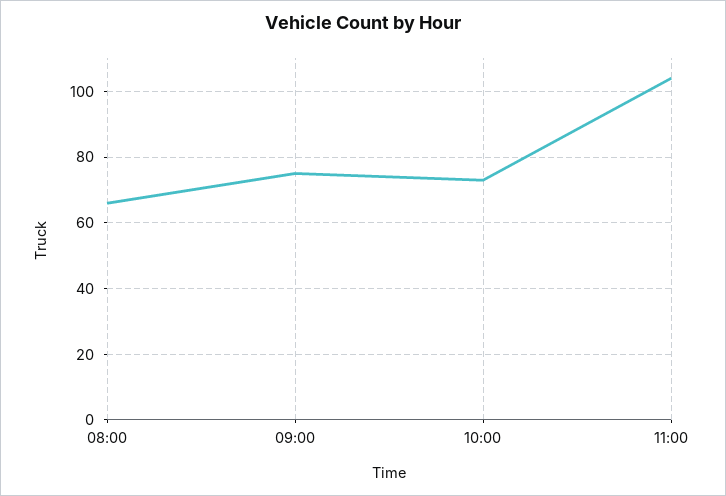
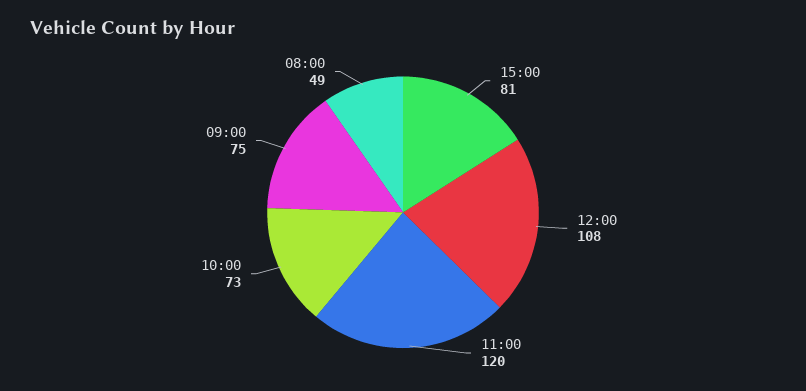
08:00: 65 -> 49
11:00: 105 -> 120
15:00: none -> 81
12:00: none -> 108

